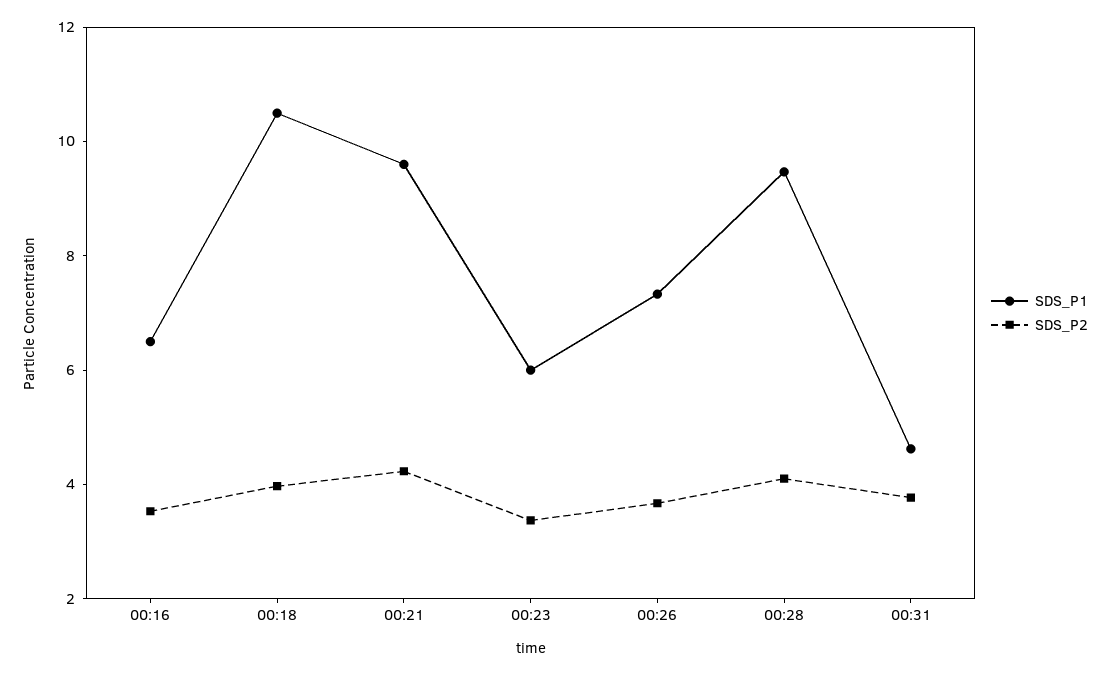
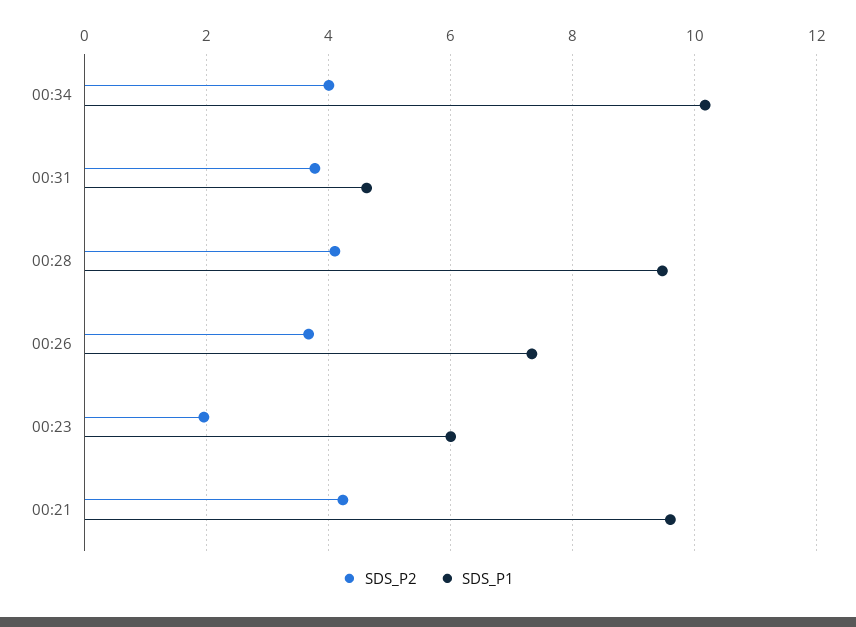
SDS_P1, 00:16: 6.5 -> none
SDS_P2, 00:16: 3.5 -> none
SDS_P1, 00:18: 10.5 -> none
SDS_P2, 00:18: 4 -> none
SDS_P2, 00:23: 3.5 -> 2
SDS_P2, 00:34: none -> 4
SDS_P1, 00:34: none -> 10.2

